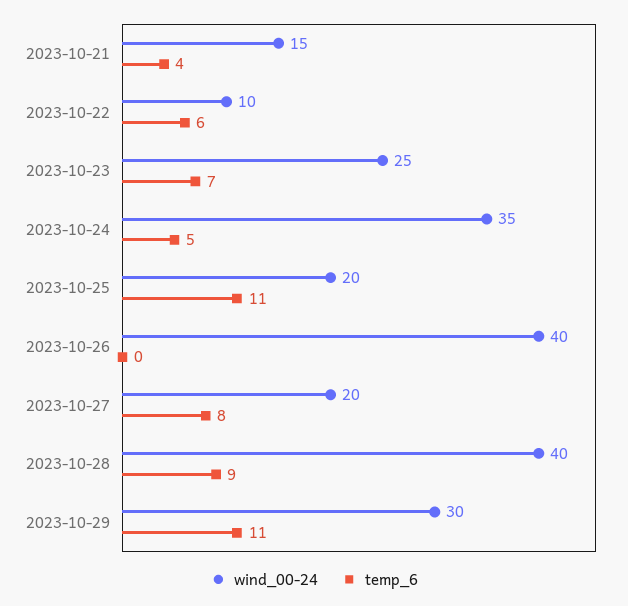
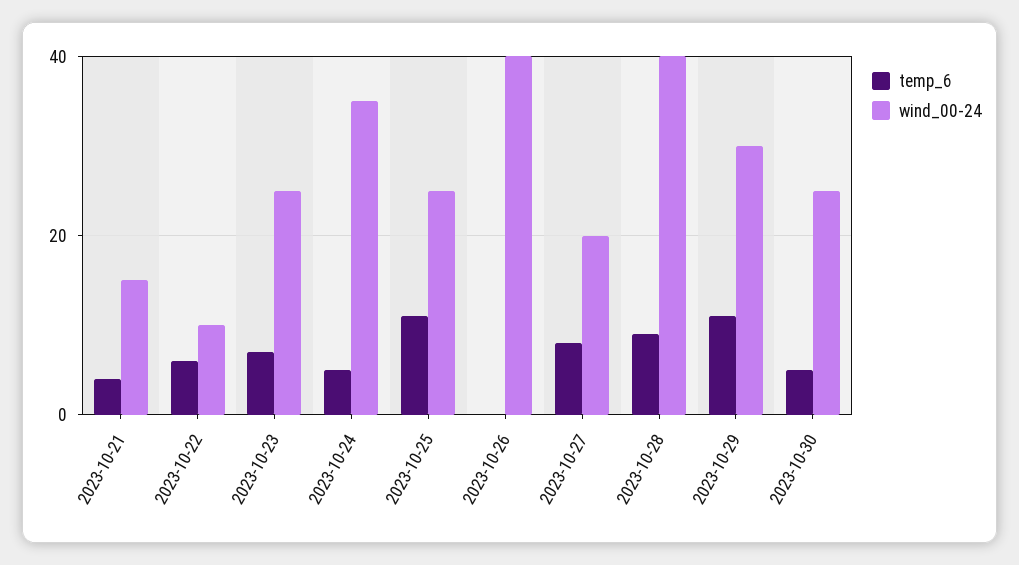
wind_00-24, 2023-10-25: 20 -> 25
temp_6, 2023-10-30: none -> 5
wind_00-24, 2023-10-30: none -> 25

